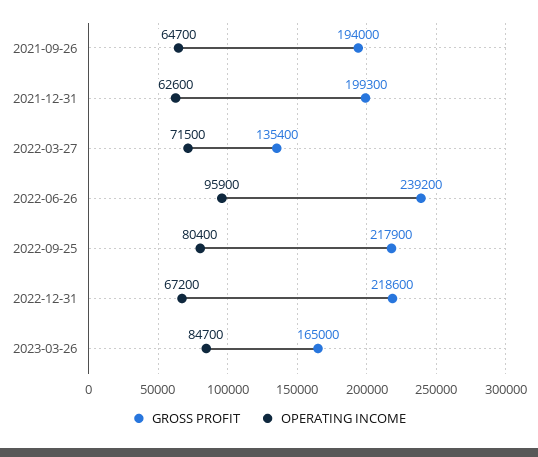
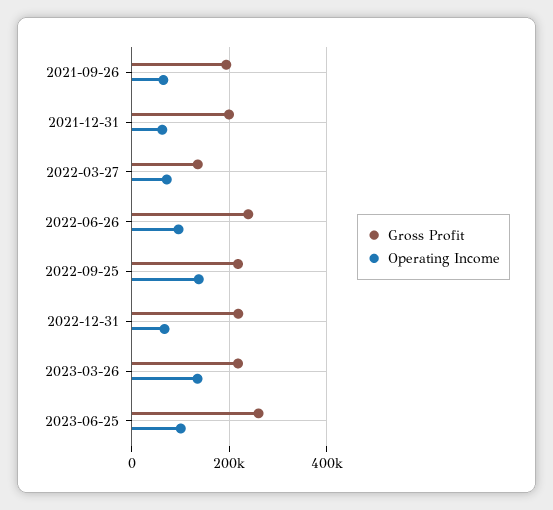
OPERATING INCOME, 2022-09-25: 80400 -> 140000
GROSS PROFIT, 2023-03-26: 165000 -> 220000
OPERATING INCOME, 2023-03-26: 84700 -> 140000
GROSS PROFIT, 2023-06-25: none -> 260000
OPERATING INCOME, 2023-06-25: none -> 100000

